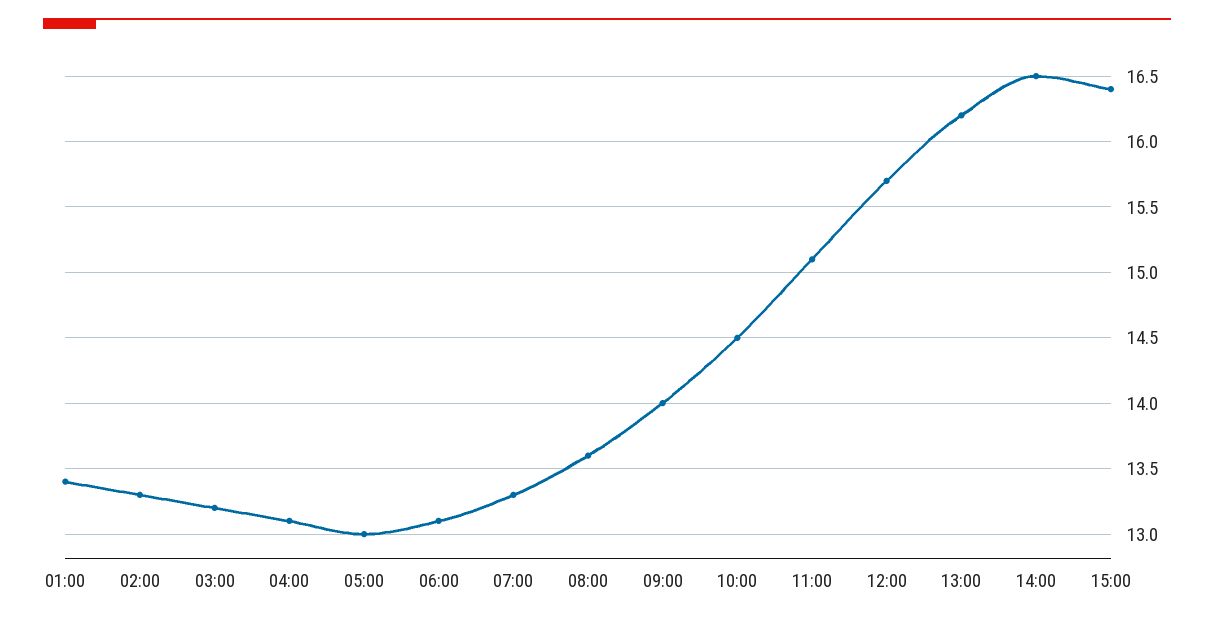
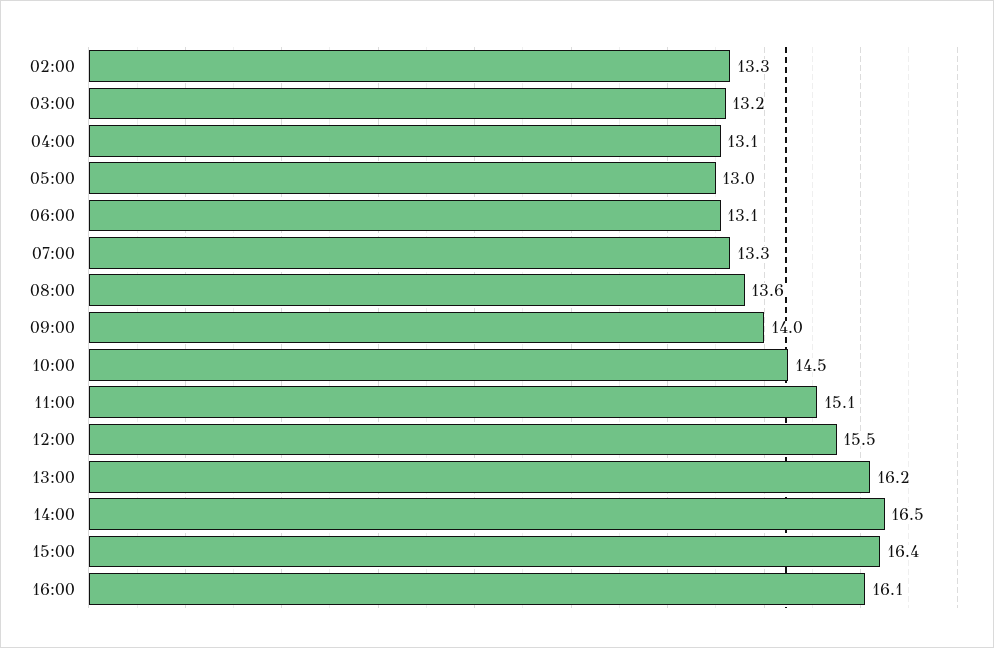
01:00: 13.4 -> none
12:00: 15.7 -> 15.5
16:00: none -> 16.1

